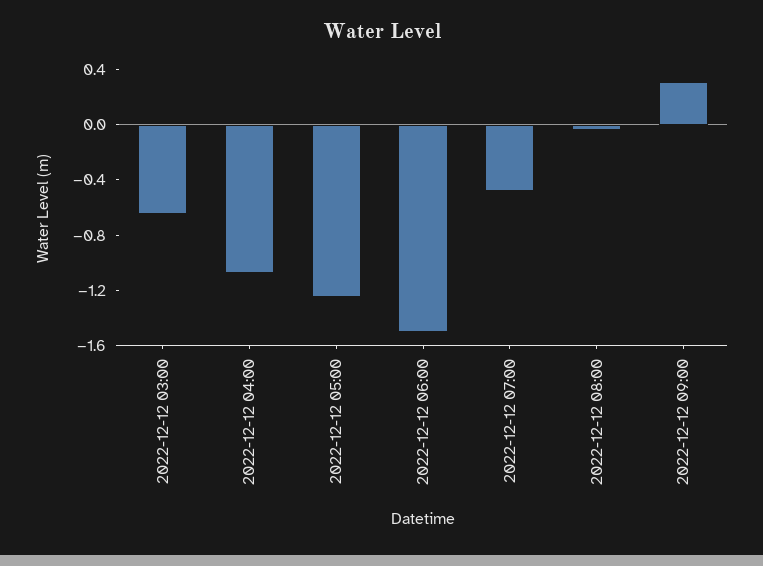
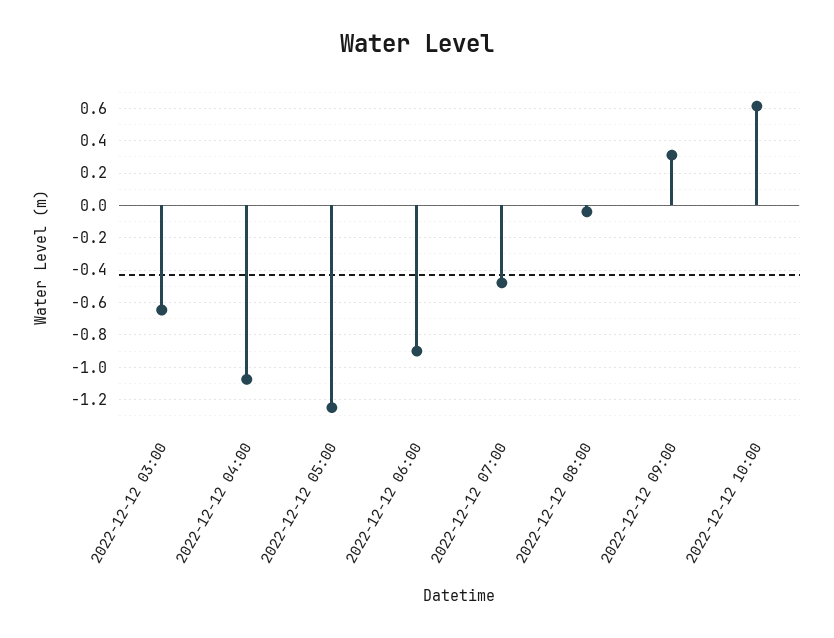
2022-12-12 06:00: -1.5 -> -0.9
2022-12-12 10:00: none -> 0.6

